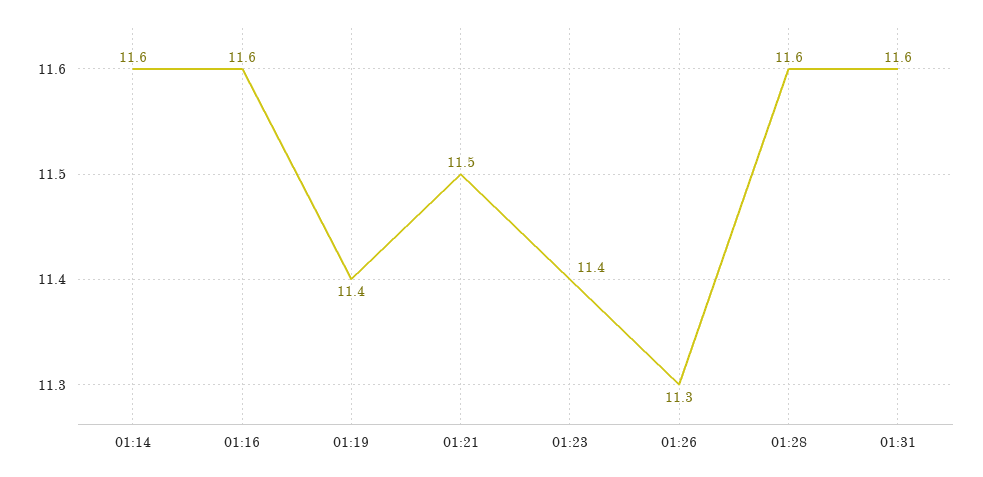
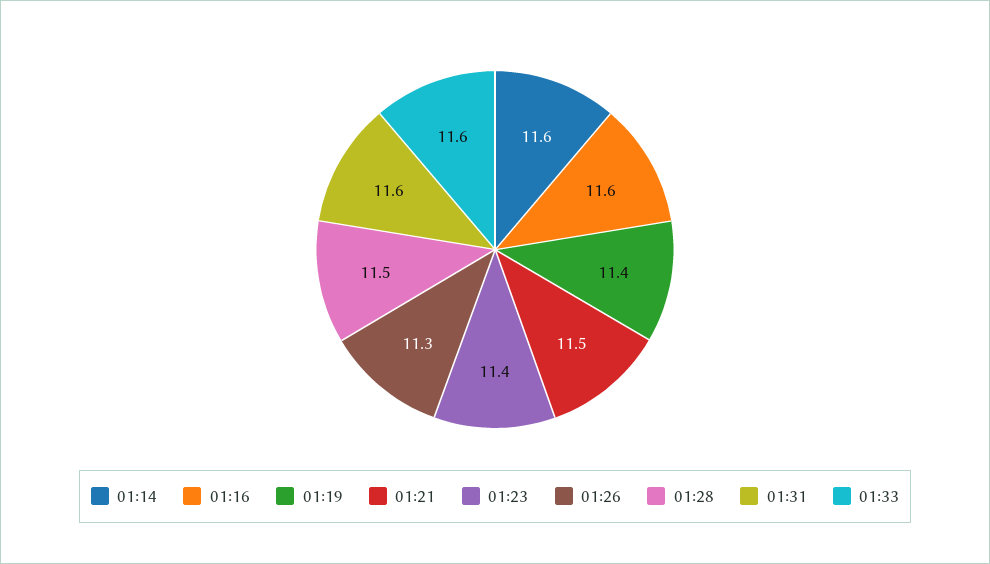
01:28: 11.6 -> 11.5
01:33: none -> 11.6

